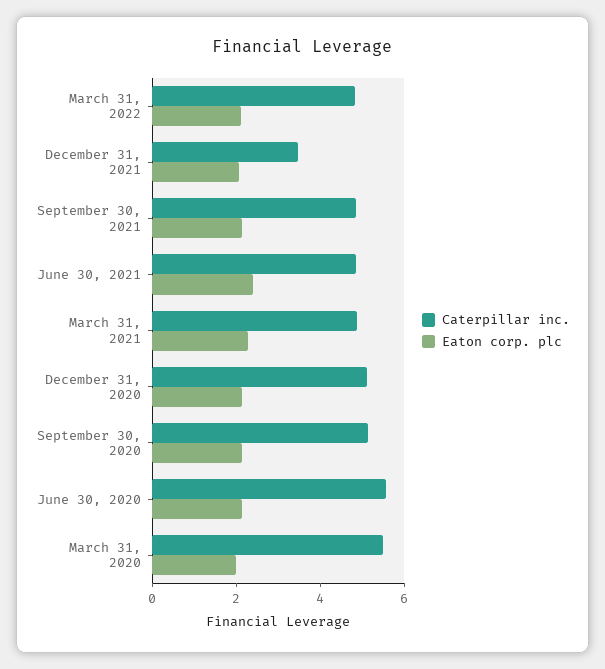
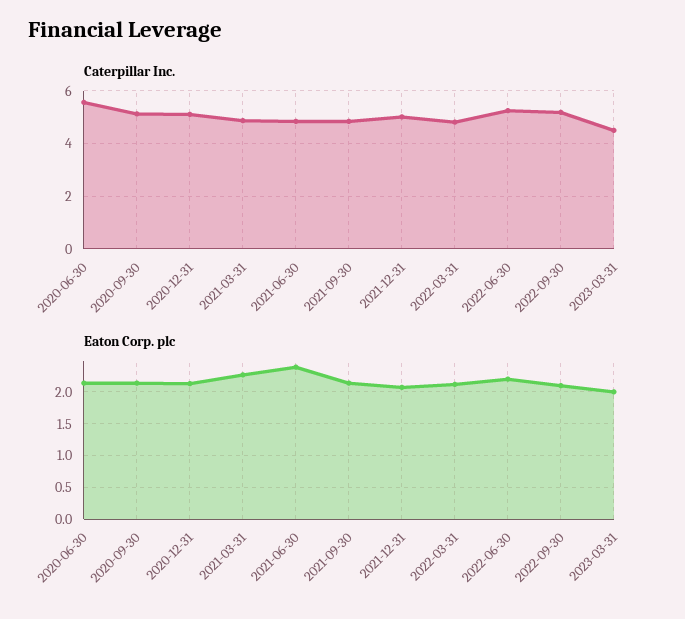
Caterpillar inc., December 31, 2021: 3.5 -> 5
Caterpillar inc., March 31, 2020: 5.5 -> none
Eaton corp. plc, March 31, 2020: 2 -> none
Caterpillar inc., 2022-06-30: none -> 5.25
Caterpillar inc., 2022-09-30: none -> 5.25
Caterpillar inc., 2023-03-31: none -> 4.5
Eaton corp. plc, 2022-06-30: none -> 2.2
Eaton corp. plc, 2022-09-30: none -> 2.1
Eaton corp. plc, 2023-03-31: none -> 2

